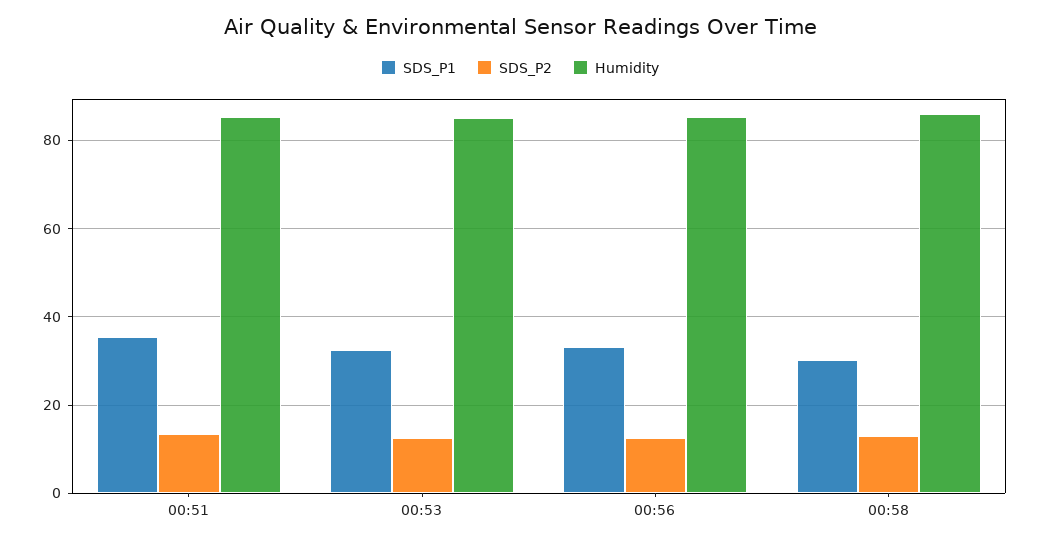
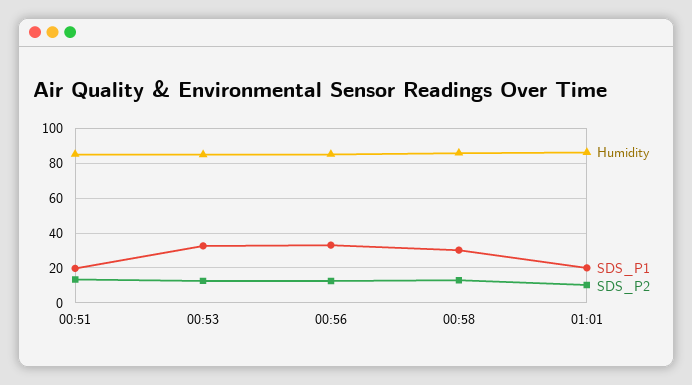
SDS_P1, 00:51: 36 -> 20
Humidity, 01:01: none -> 85
SDS_P1, 01:01: none -> 20
SDS_P2, 01:01: none -> 10

